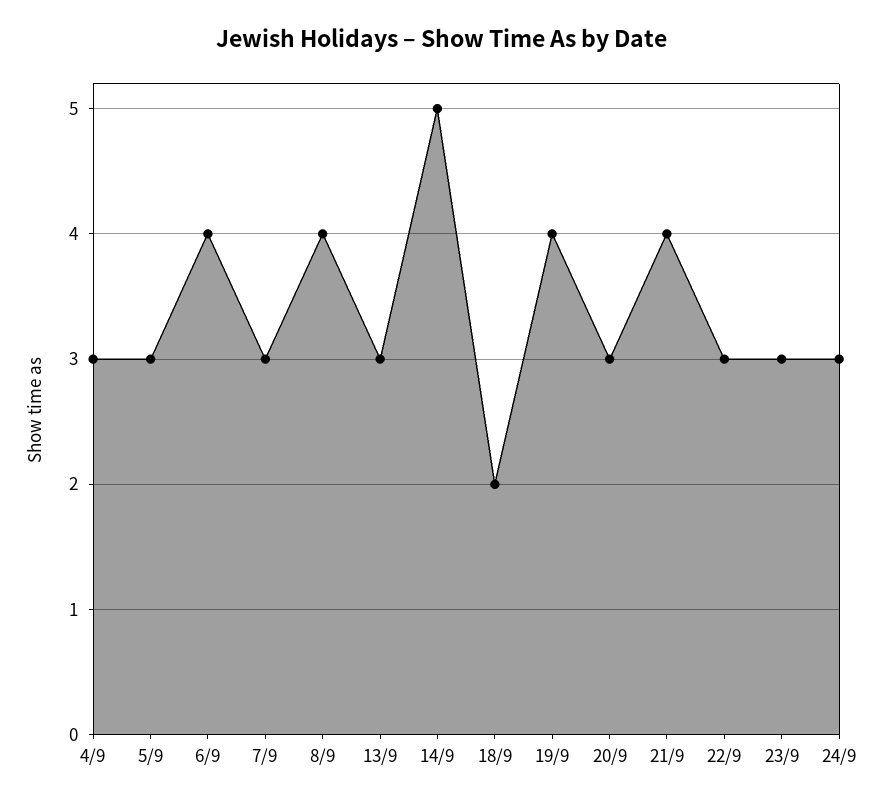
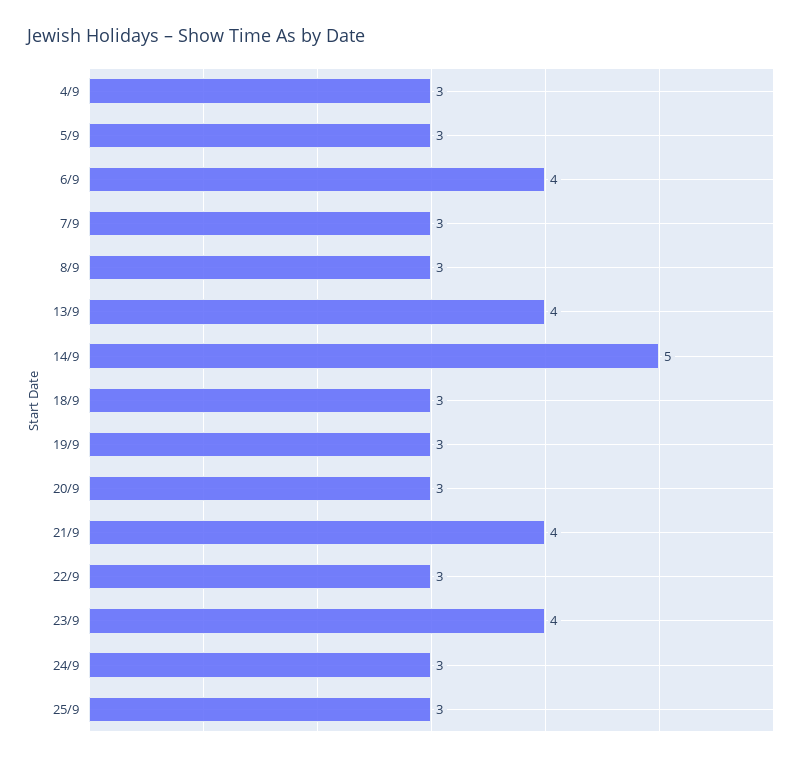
8/9: 4 -> 3
13/9: 3 -> 4
18/9: 2 -> 3
19/9: 4 -> 3
23/9: 3 -> 4
25/9: none -> 3

